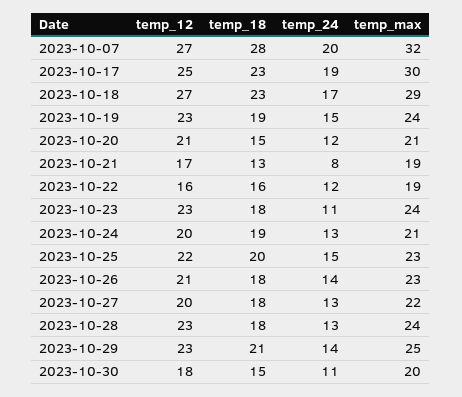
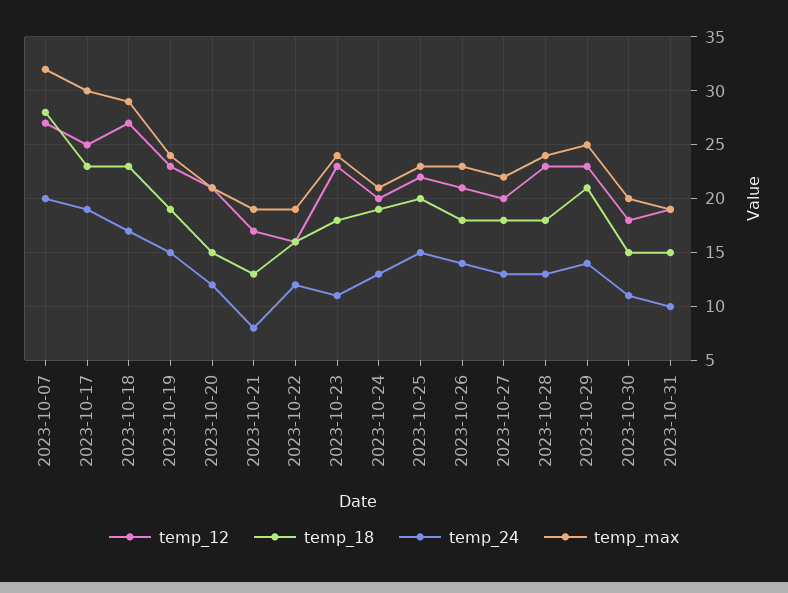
temp_12, 2023-10-31: none -> 19
temp_18, 2023-10-31: none -> 15
temp_24, 2023-10-31: none -> 10
temp_max, 2023-10-31: none -> 19

